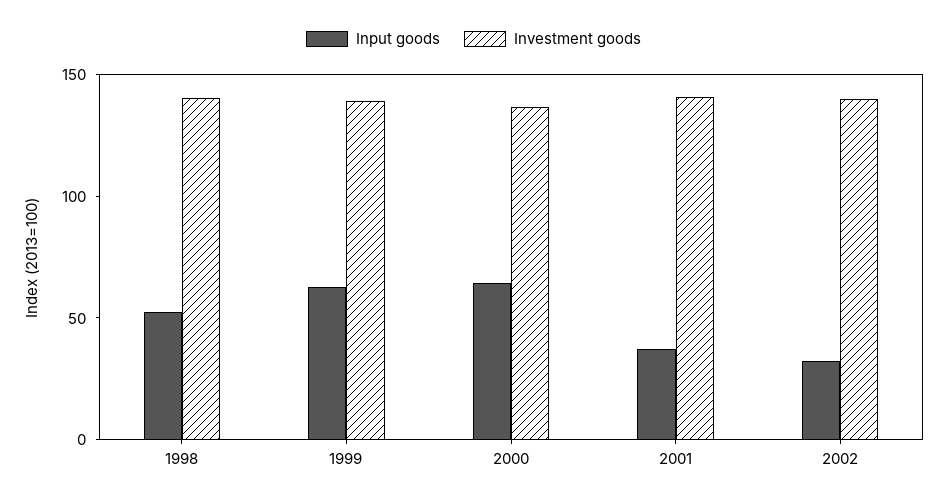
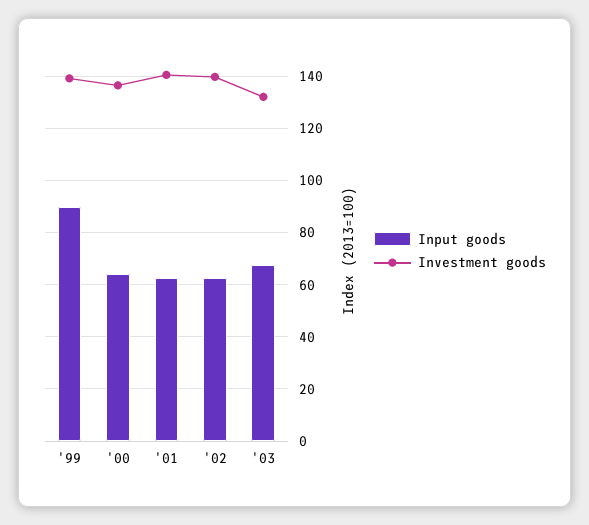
Input goods, 1998: 50 -> none
Investment goods, 1998: 140 -> none
Input goods, 1999: 60 -> 90
Input goods, 2001: 40 -> 62.5
Input goods, 2002: 30 -> 62.5
Input goods, '03: none -> 67.5
Investment goods, '03: none -> 132.5

